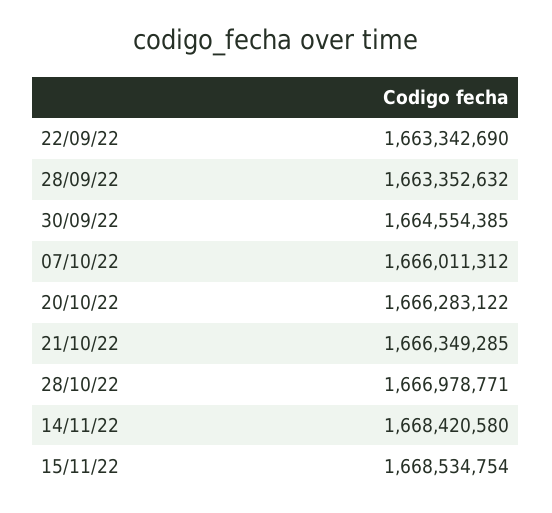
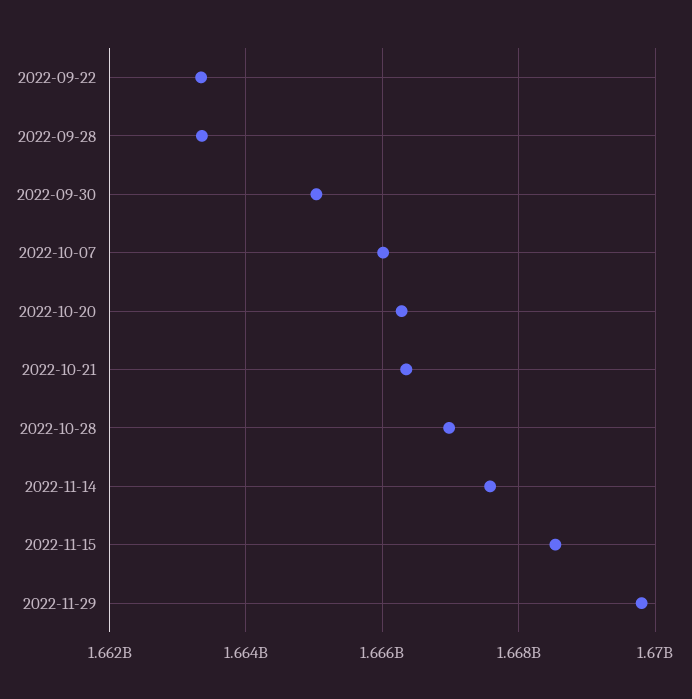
30/09/22: 1664554385 -> 1665000000
14/11/22: 1668420580 -> 1667600000
2022-11-29: none -> 1669800000

